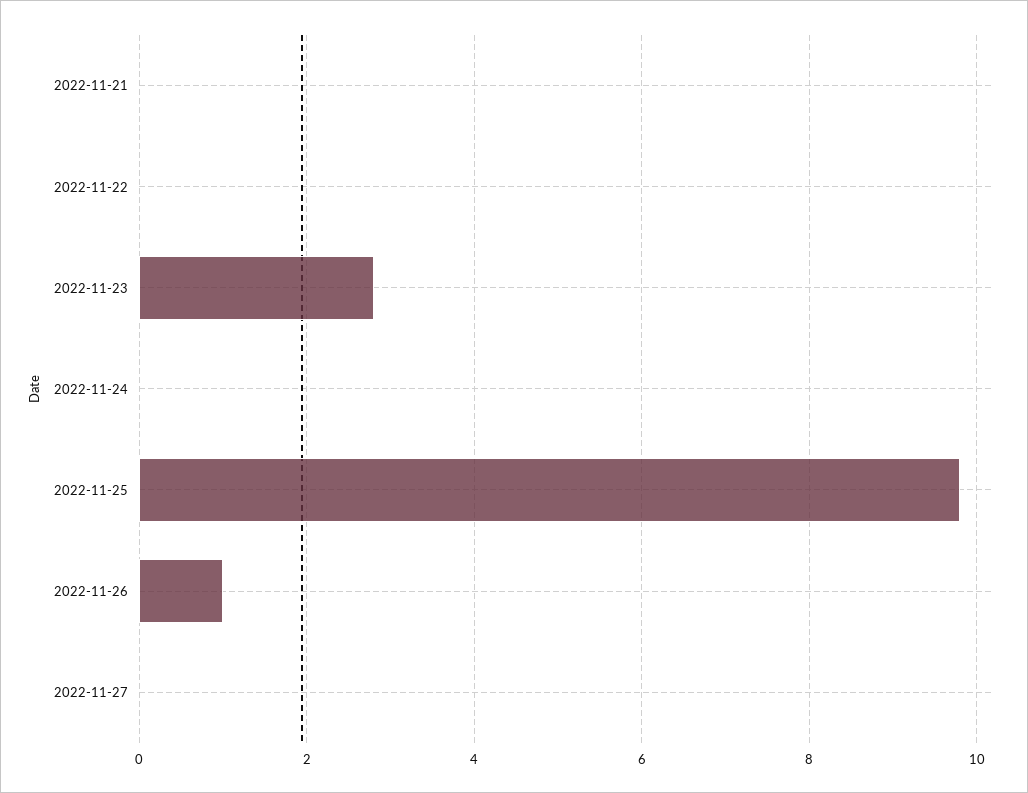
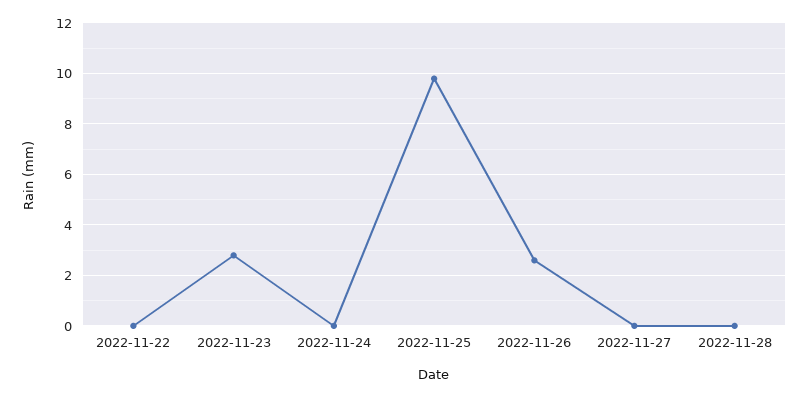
2022-11-21: 0 -> none
2022-11-26: 1 -> 2.5
2022-11-28: none -> 0

